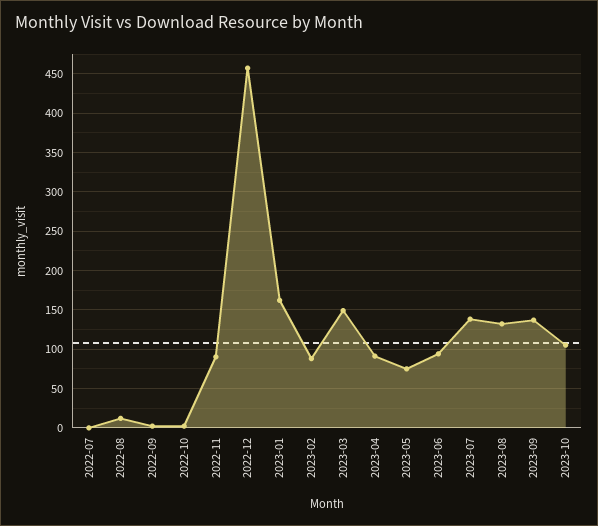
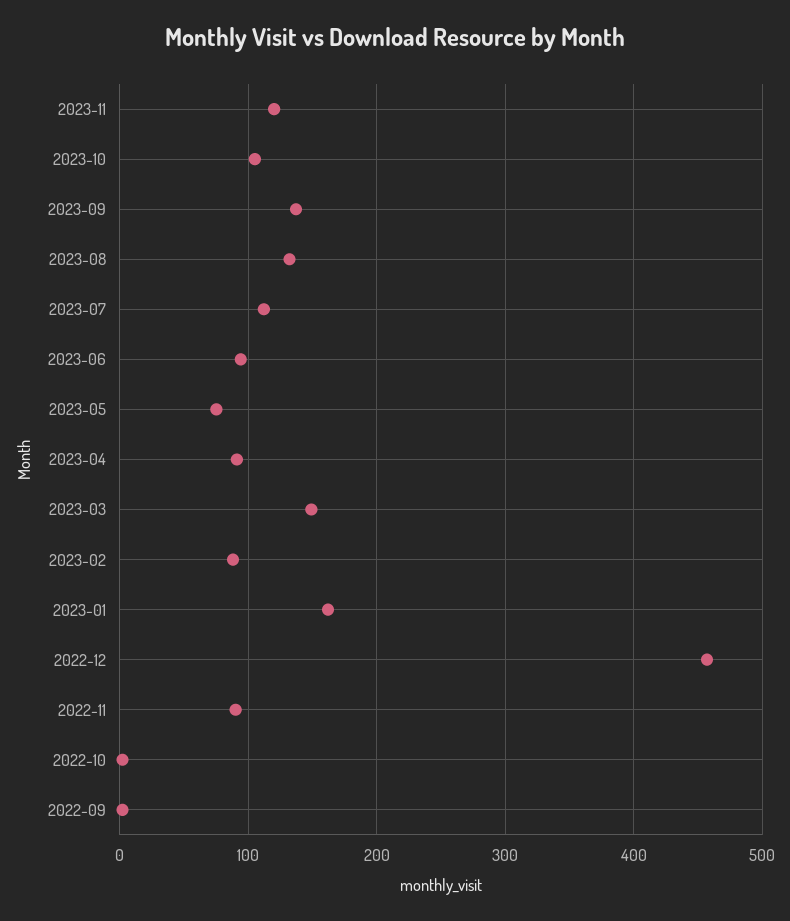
2022-07: 0 -> none
2022-08: 10 -> none
2023-07: 140 -> 110
2023-11: none -> 120

